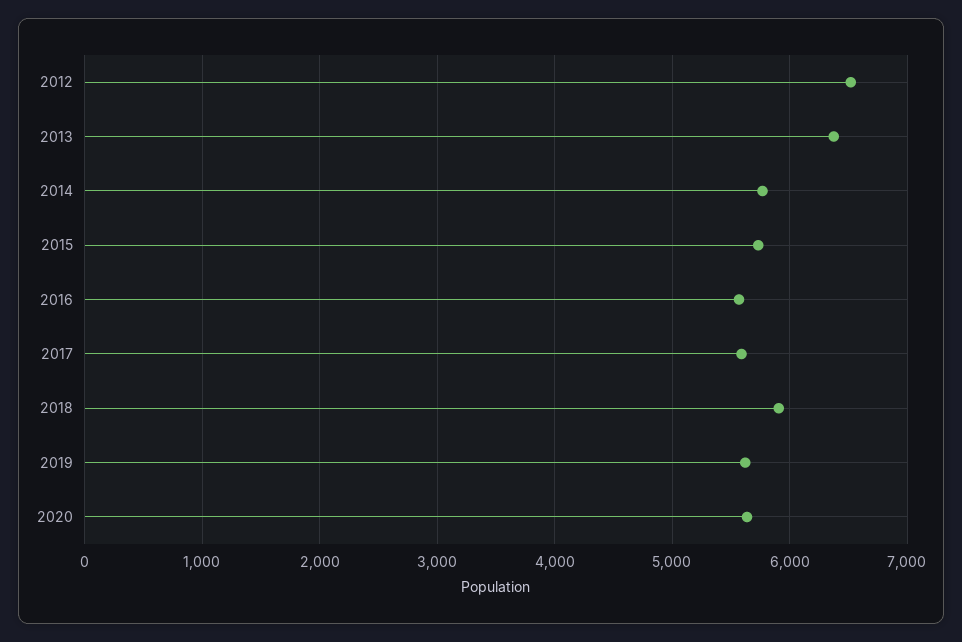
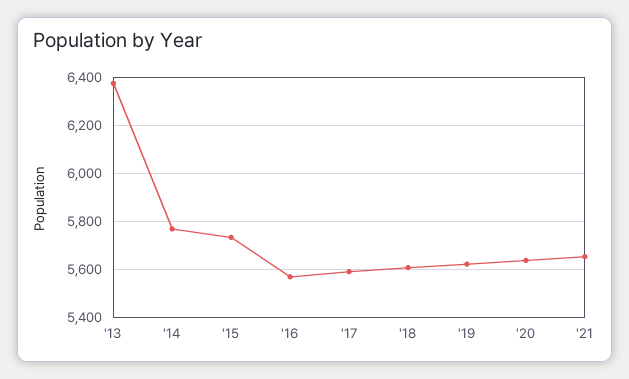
2012: 6500 -> none
2018: 5900 -> 5600
'21: none -> 5650

